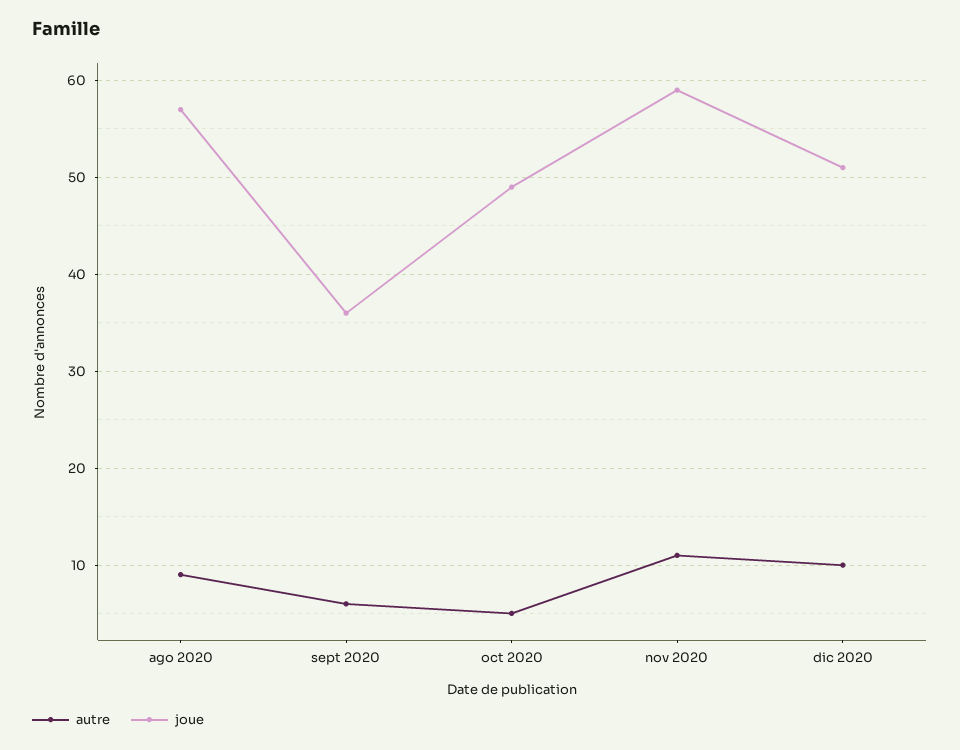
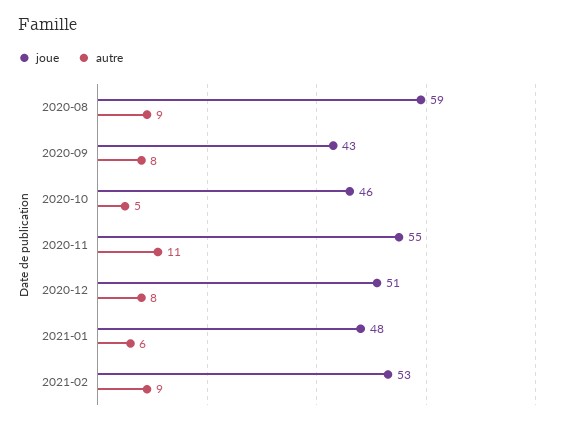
joue, ago 2020: 57 -> 59
autre, sept 2020: 6 -> 8
joue, sept 2020: 36 -> 43
joue, oct 2020: 49 -> 46
joue, nov 2020: 59 -> 55
autre, dic 2020: 10 -> 8
joue, 2021-01: none -> 48
autre, 2021-01: none -> 6
joue, 2021-02: none -> 53
autre, 2021-02: none -> 9

